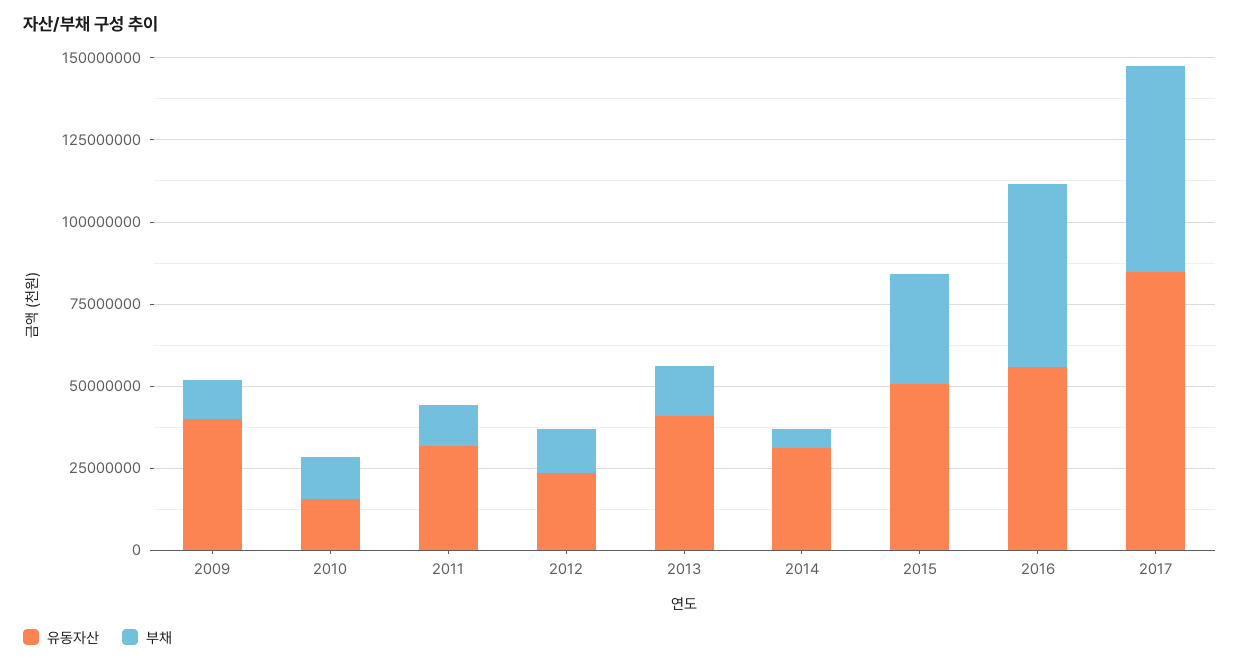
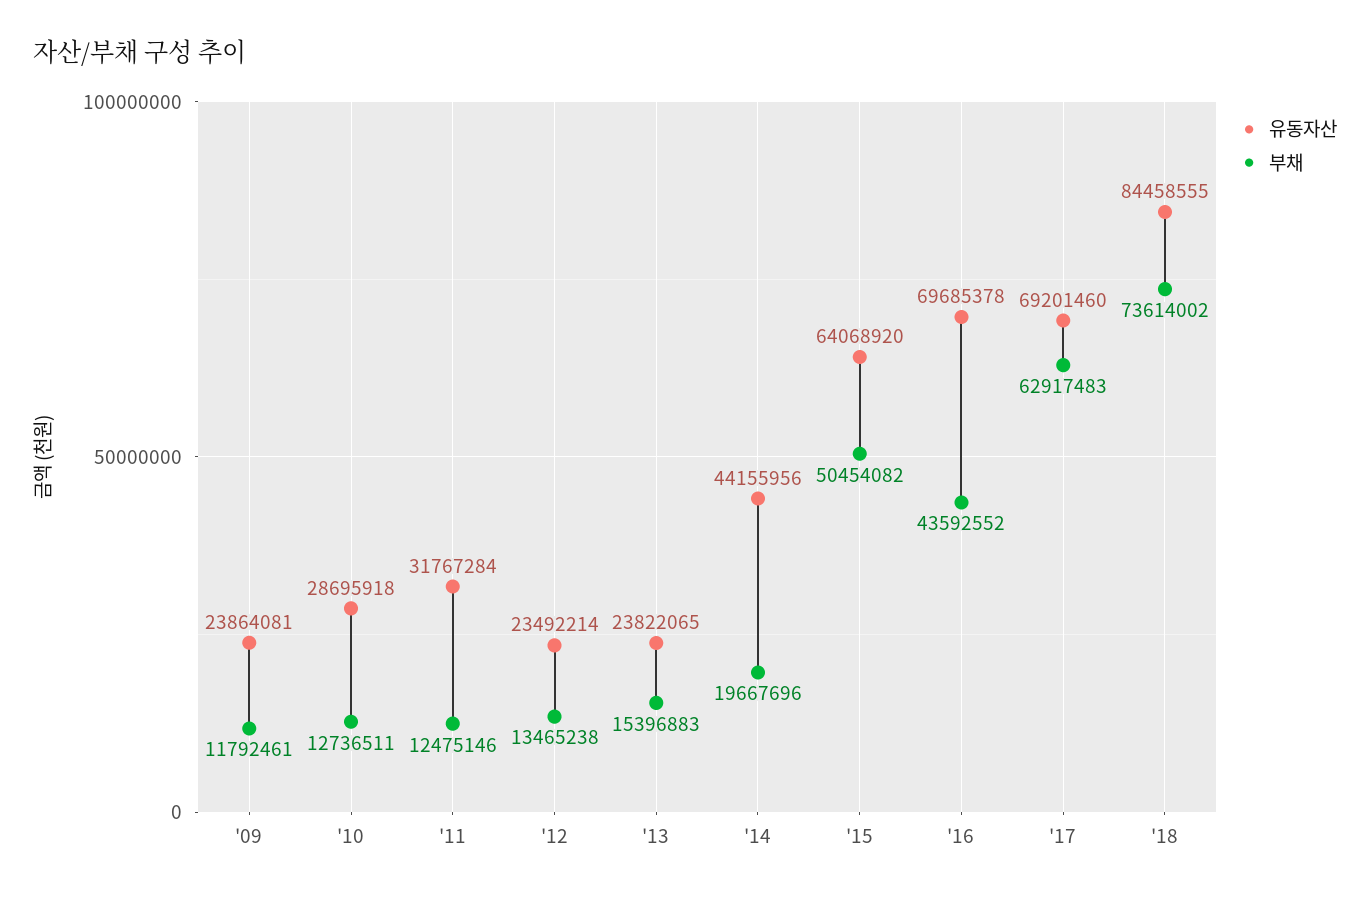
유동자산, 2009: 40000000 -> 23864081
유동자산, 2010: 15000000 -> 28695918
유동자산, 2013: 40000000 -> 23822065
유동자산, 2014: 30000000 -> 44155956
부채, 2014: 5000000 -> 19667696
유동자산, 2015: 50000000 -> 64068920
부채, 2015: 35000000 -> 50454082
유동자산, 2016: 55000000 -> 69685378
부채, 2016: 55000000 -> 43592552
유동자산, 2017: 85000000 -> 69201460
유동자산, '18: none -> 84458555
부채, '18: none -> 73614002

